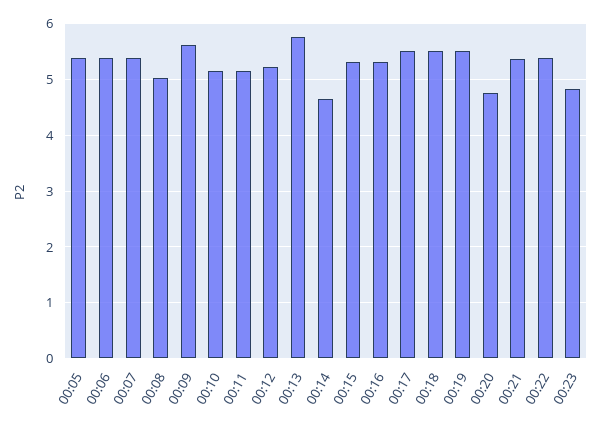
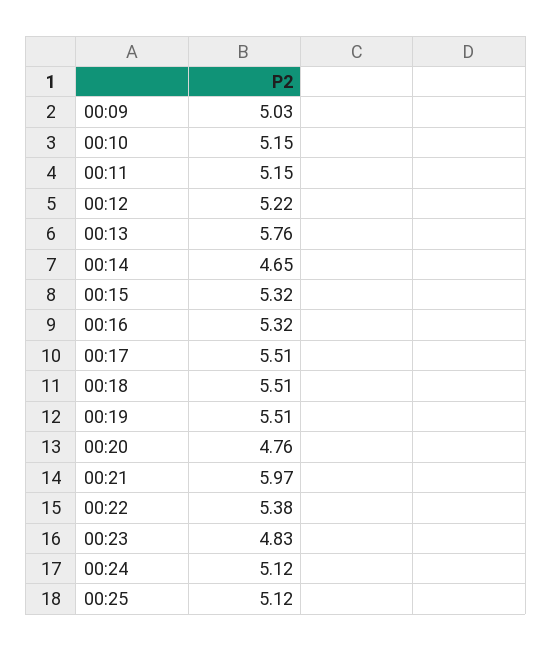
00:05: 5.4 -> none
00:06: 5.4 -> none
00:07: 5.4 -> none
00:08: 5 -> none
00:09: 5.6 -> 5.03
00:21: 5.4 -> 5.97
00:24: none -> 5.12
00:25: none -> 5.12

